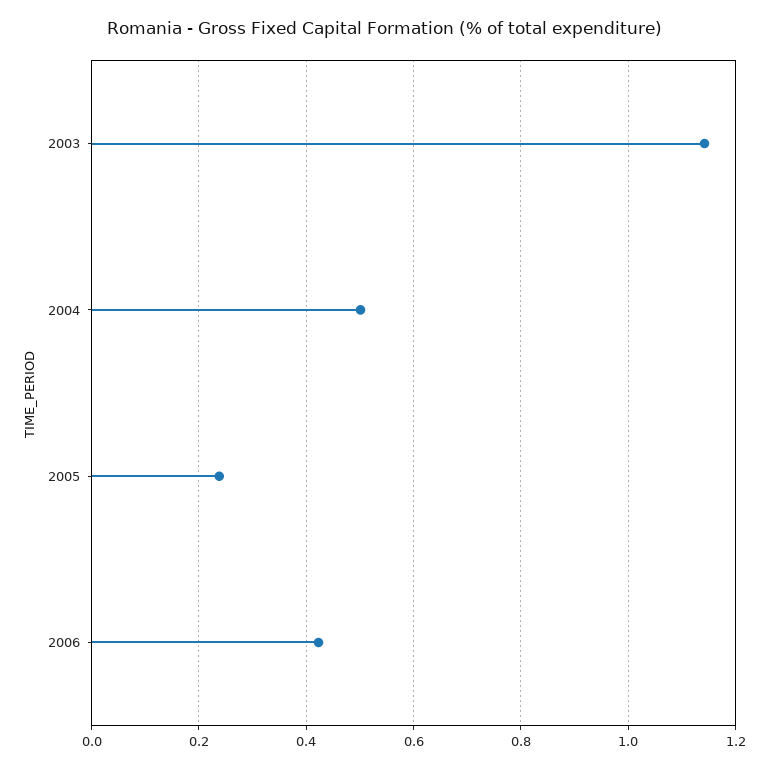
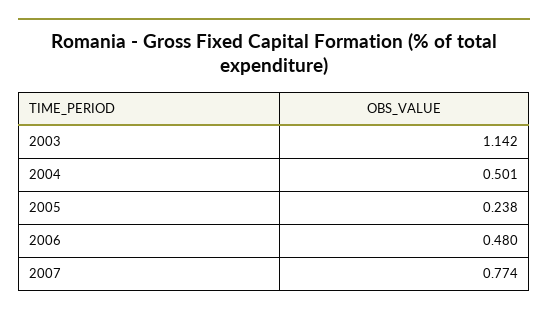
2006: 0.42 -> 0.48
2007: none -> 0.774

